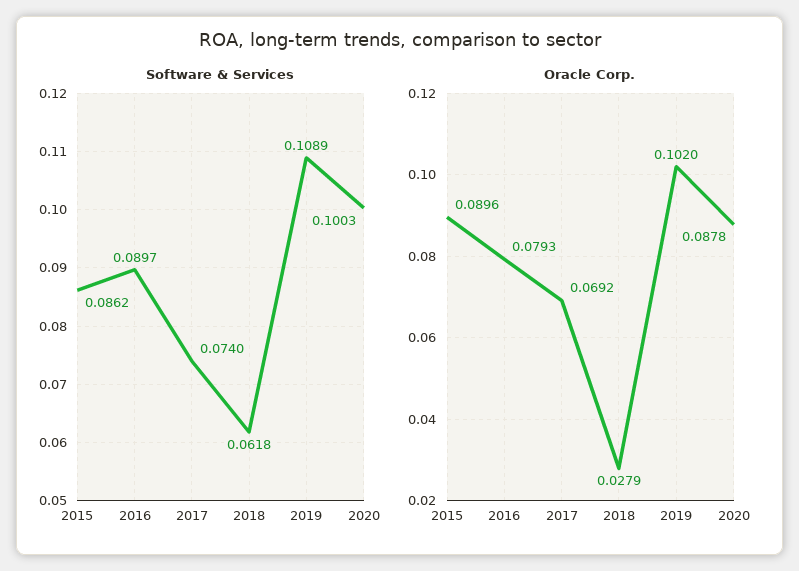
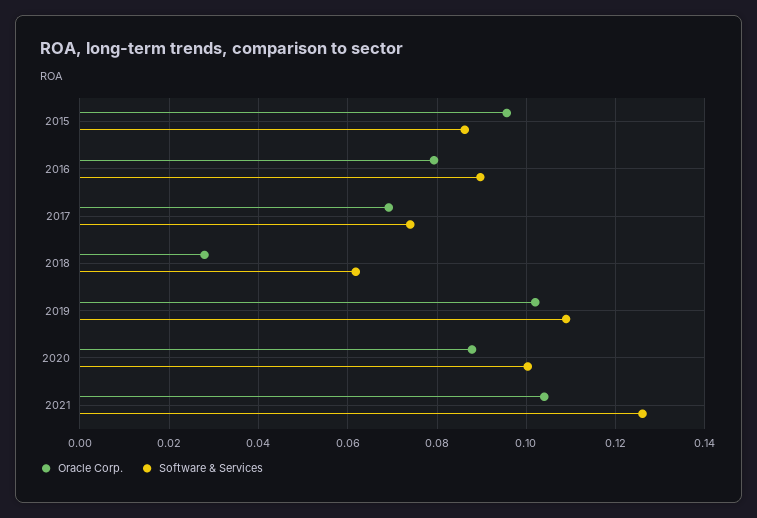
Oracle Corp., 2015: 0.0896 -> 0.096
Oracle Corp., 2021: none -> 0.104
Software & Services, 2021: none -> 0.126

